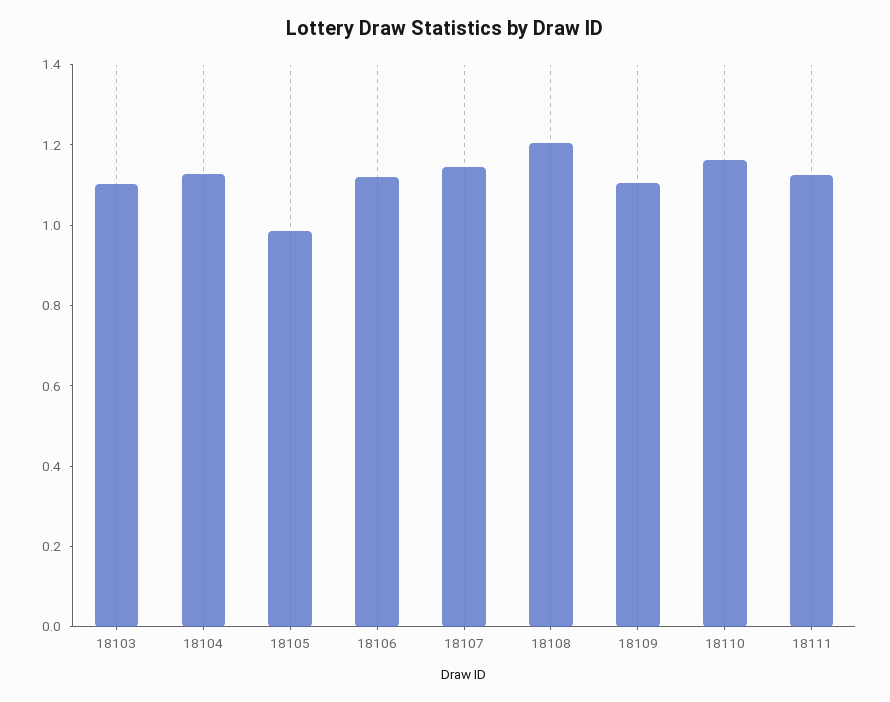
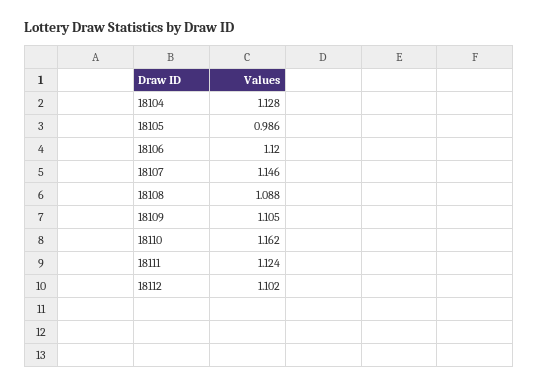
18103: 1.1 -> none
18108: 1.2 -> 1.088
18112: none -> 1.102

